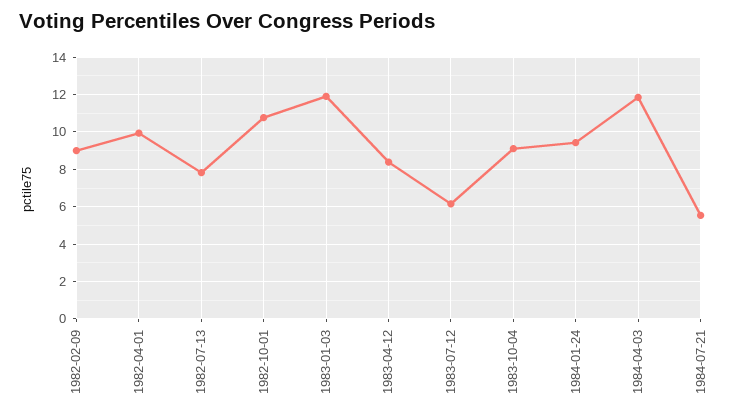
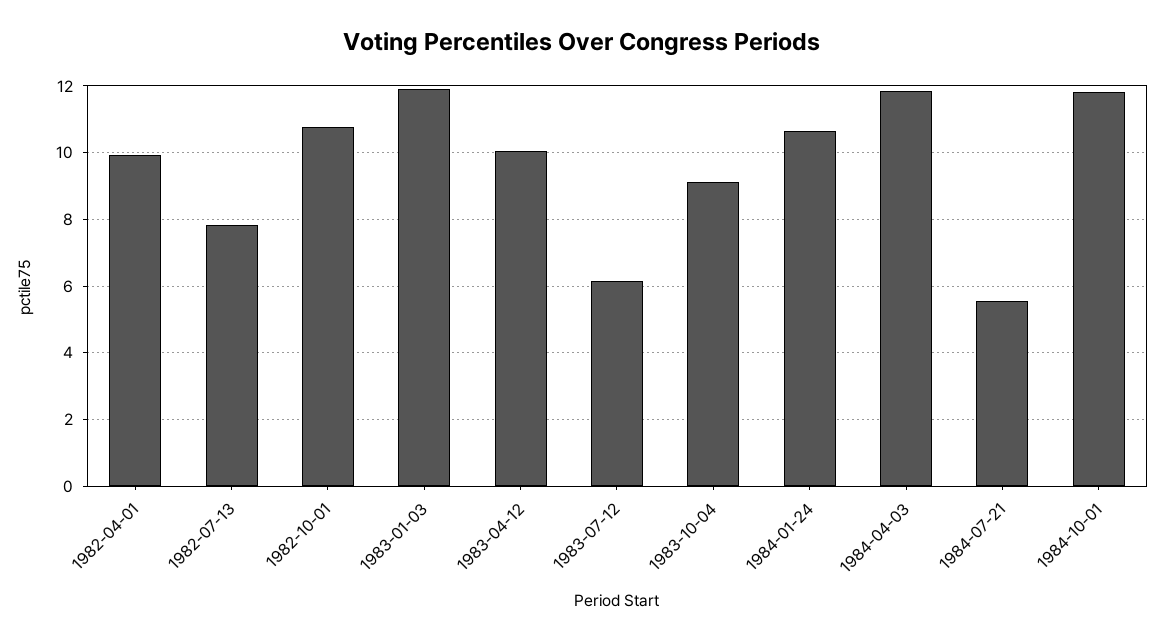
1982-02-09: 9 -> none
1983-04-12: 8.5 -> 10
1984-01-24: 9.5 -> 10.6
1984-10-01: none -> 11.8

